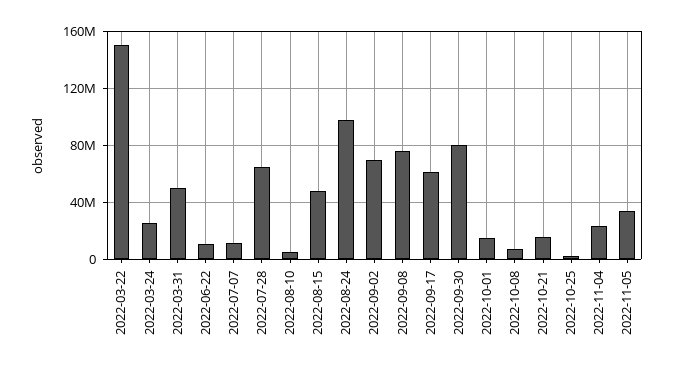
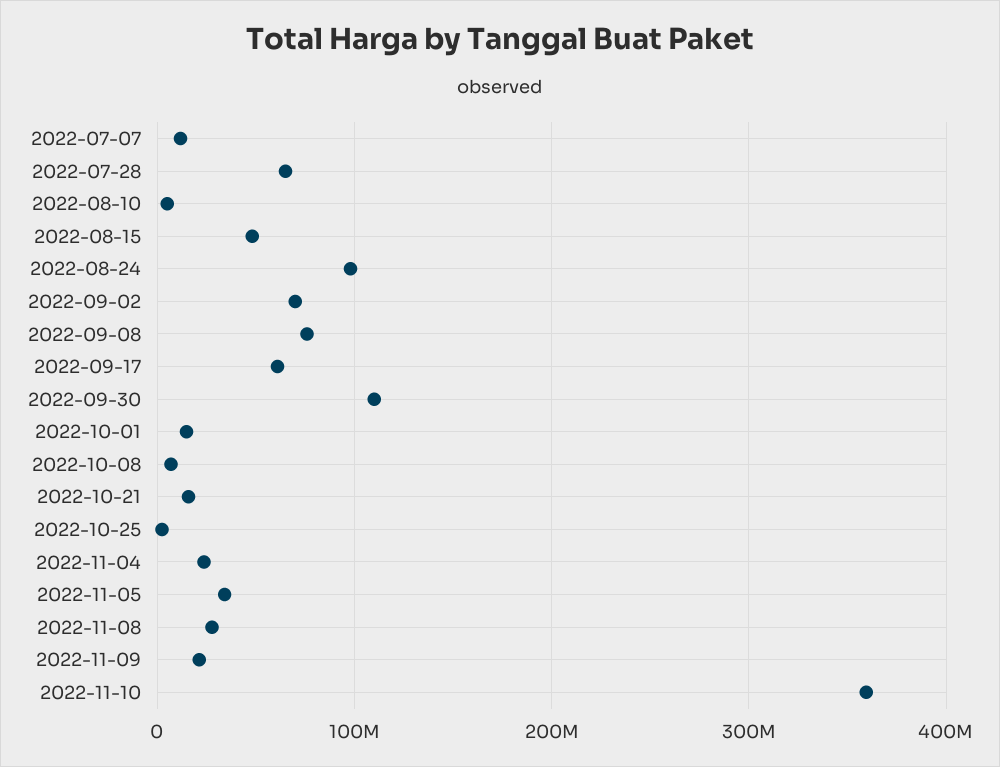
2022-03-22: 150000000 -> none
2022-03-24: 25000000 -> none
2022-03-31: 50000000 -> none
2022-06-22: 10000000 -> none
2022-09-30: 80000000 -> 110000000
2022-11-08: none -> 30000000
2022-11-09: none -> 20000000
2022-11-10: none -> 360000000

